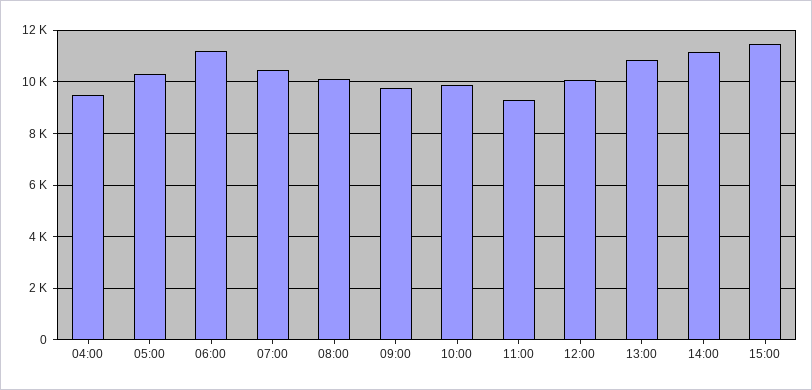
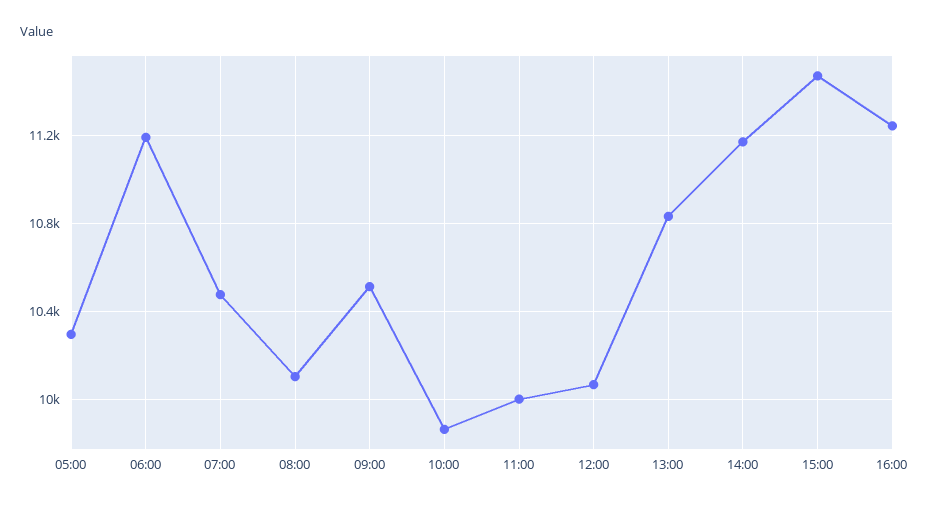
04:00: 9500 -> none
09:00: 9750 -> 10500
11:00: 9250 -> 10000
16:00: none -> 11250

